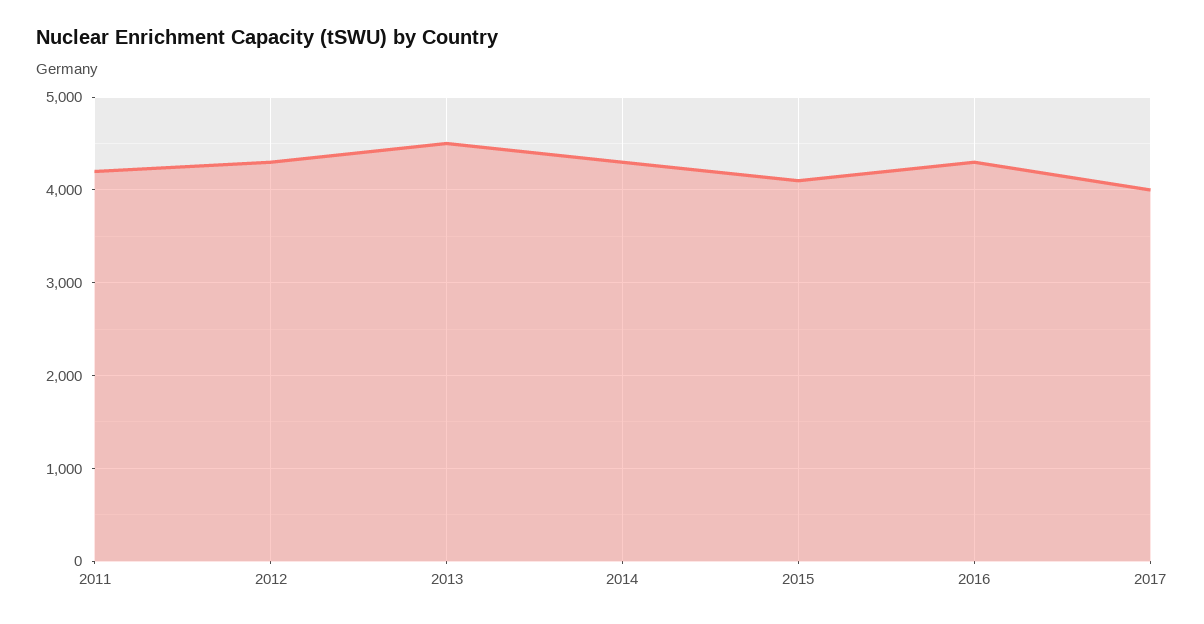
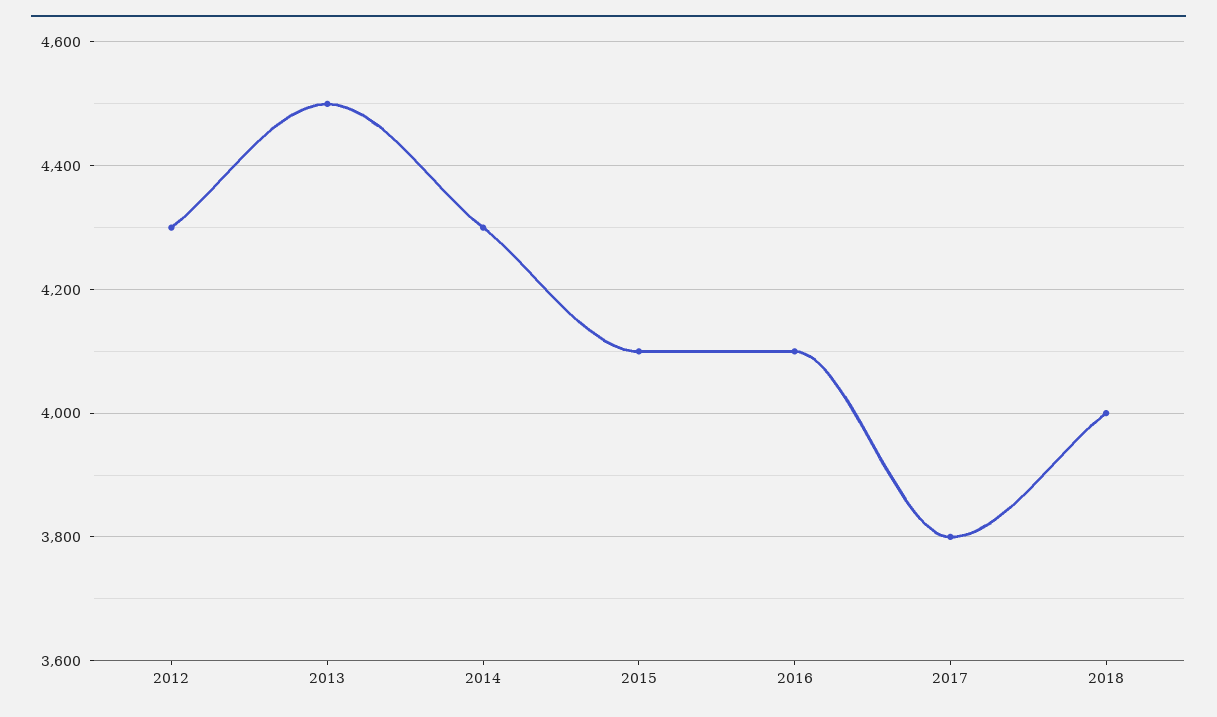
2011: 4200 -> none
2016: 4300 -> 4100
2017: 4000 -> 3800
2018: none -> 4000

